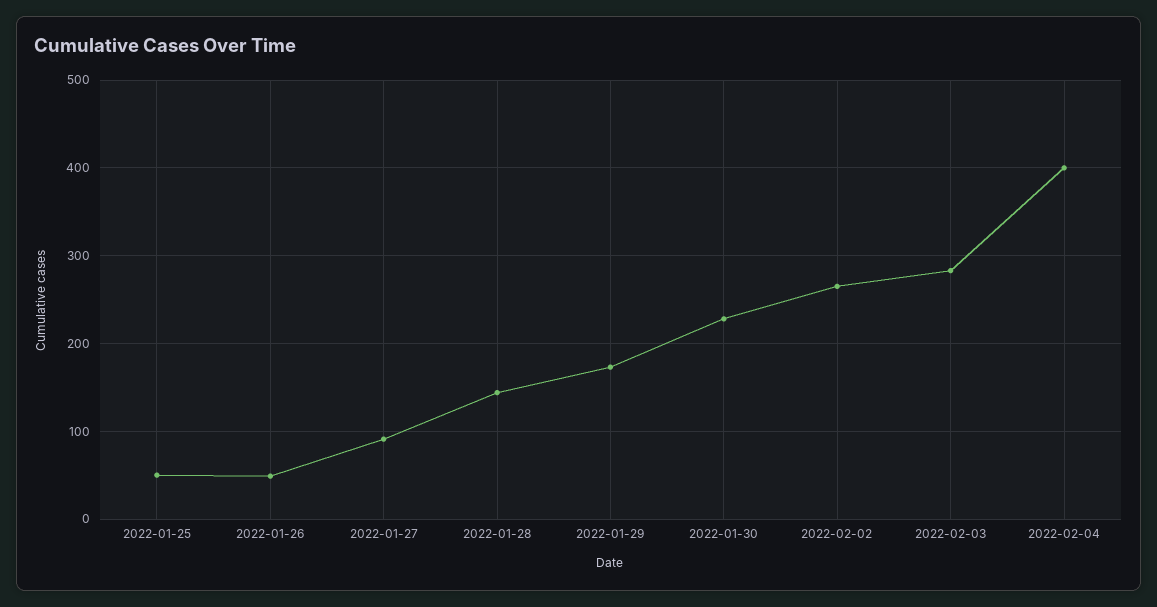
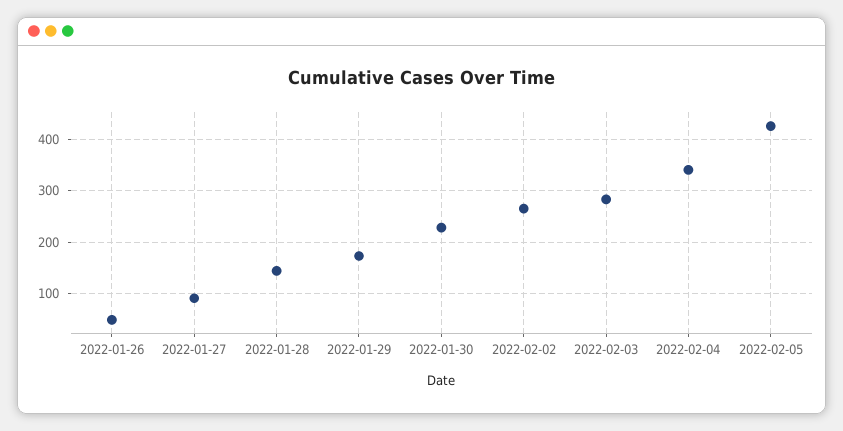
2022-01-25: 50 -> none
2022-02-04: 400 -> 340
2022-02-05: none -> 420

